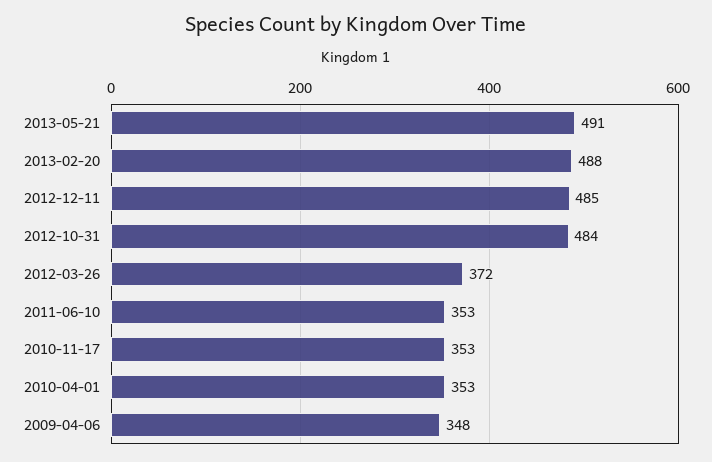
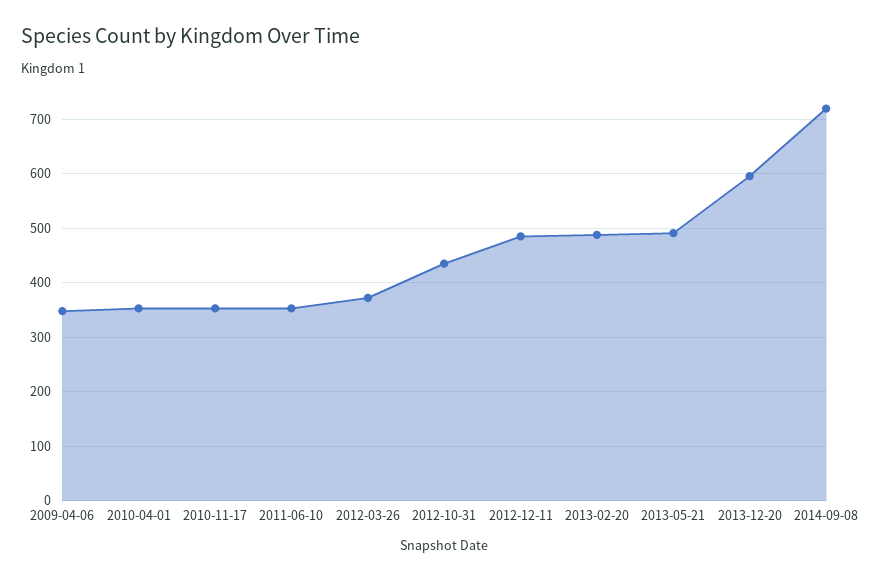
2012-10-31: 484 -> 440
2013-12-20: none -> 600
2014-09-08: none -> 720

